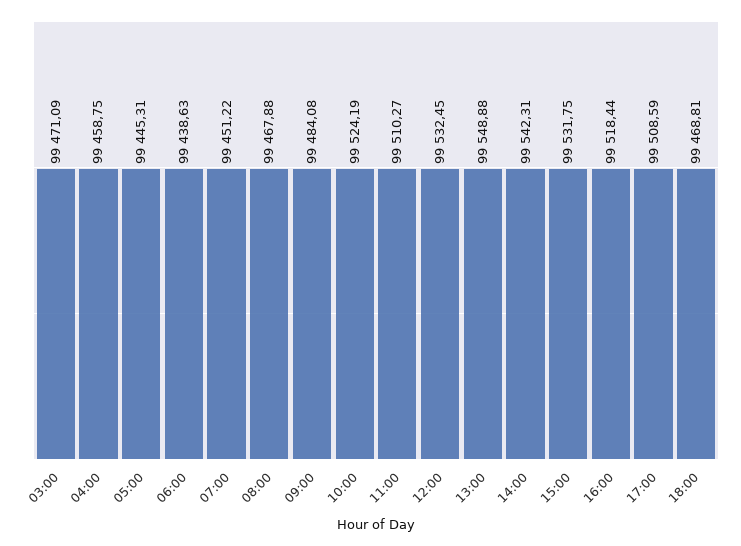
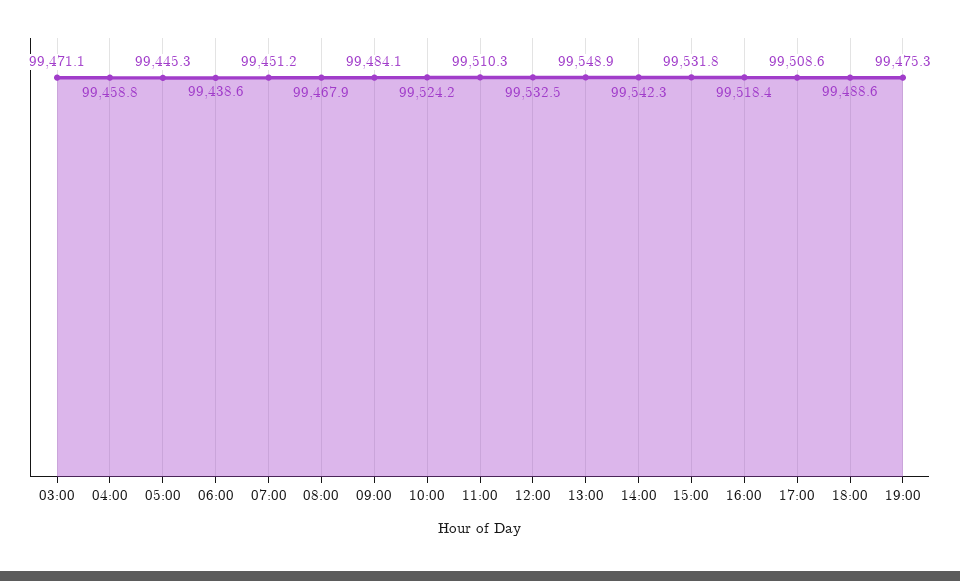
18:00: 99468.81 -> 99488.6
19:00: none -> 99475.3

